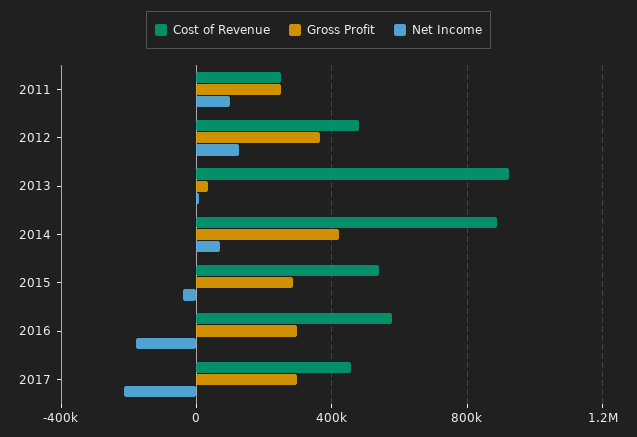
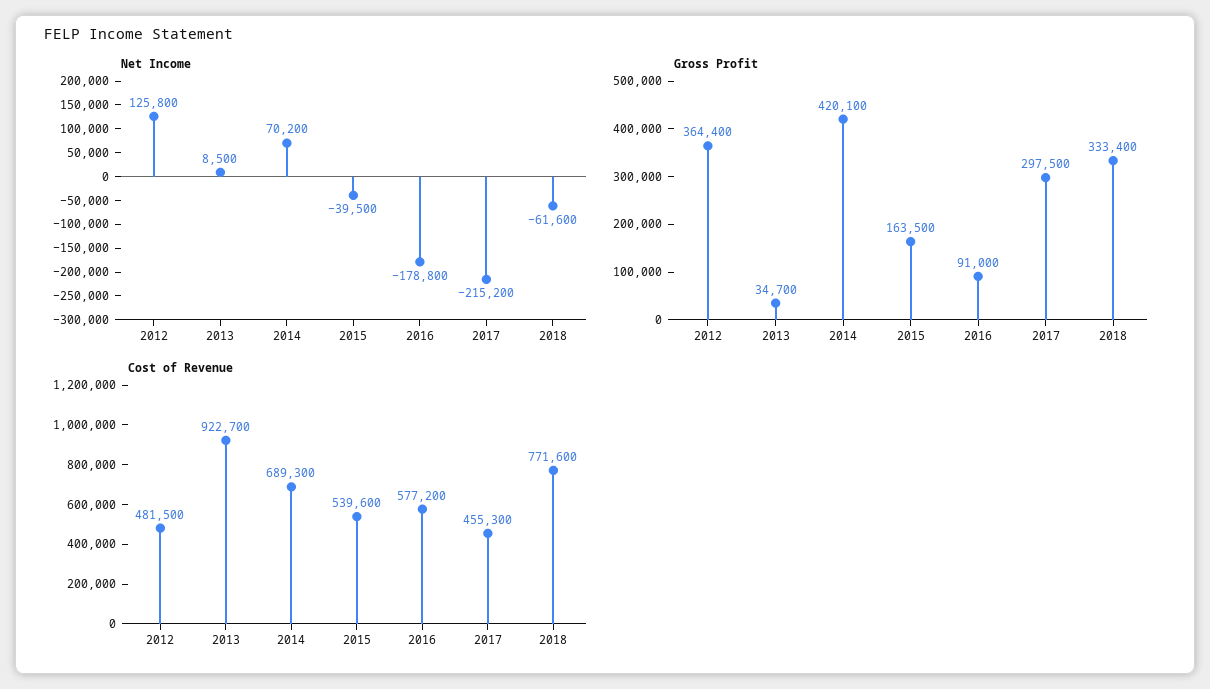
Cost of Revenue, 2011: 250000 -> none
Gross Profit, 2011: 250000 -> none
Net Income, 2011: 100000 -> none
Cost of Revenue, 2014: 900000 -> 689300
Gross Profit, 2015: 300000 -> 163500
Gross Profit, 2016: 300000 -> 91000
Net Income, 2018: none -> -61600
Gross Profit, 2018: none -> 333400
Cost of Revenue, 2018: none -> 771600

